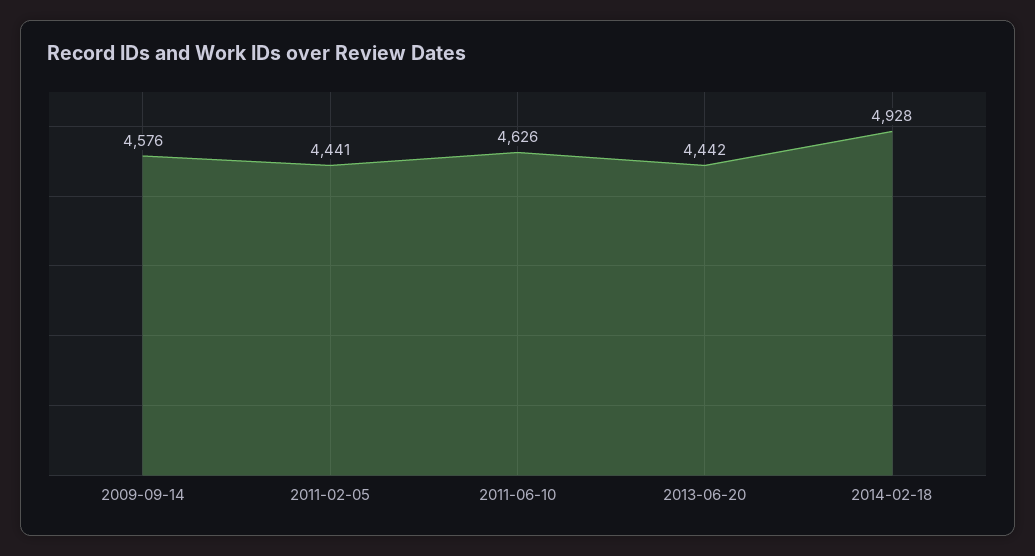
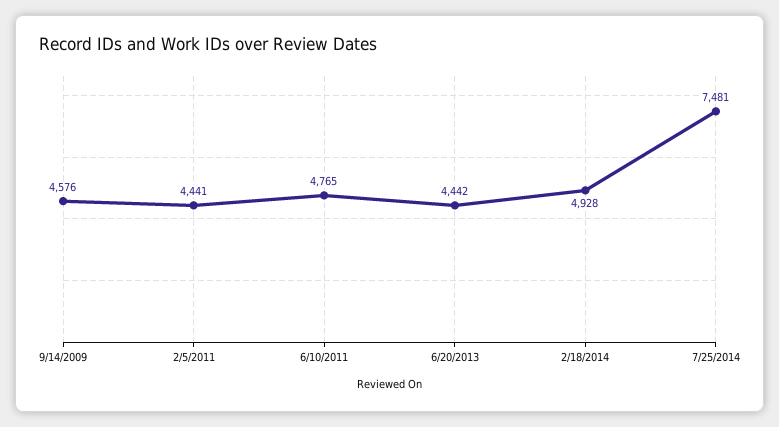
2011-06-10: 4626 -> 4765
7/25/2014: none -> 7481

